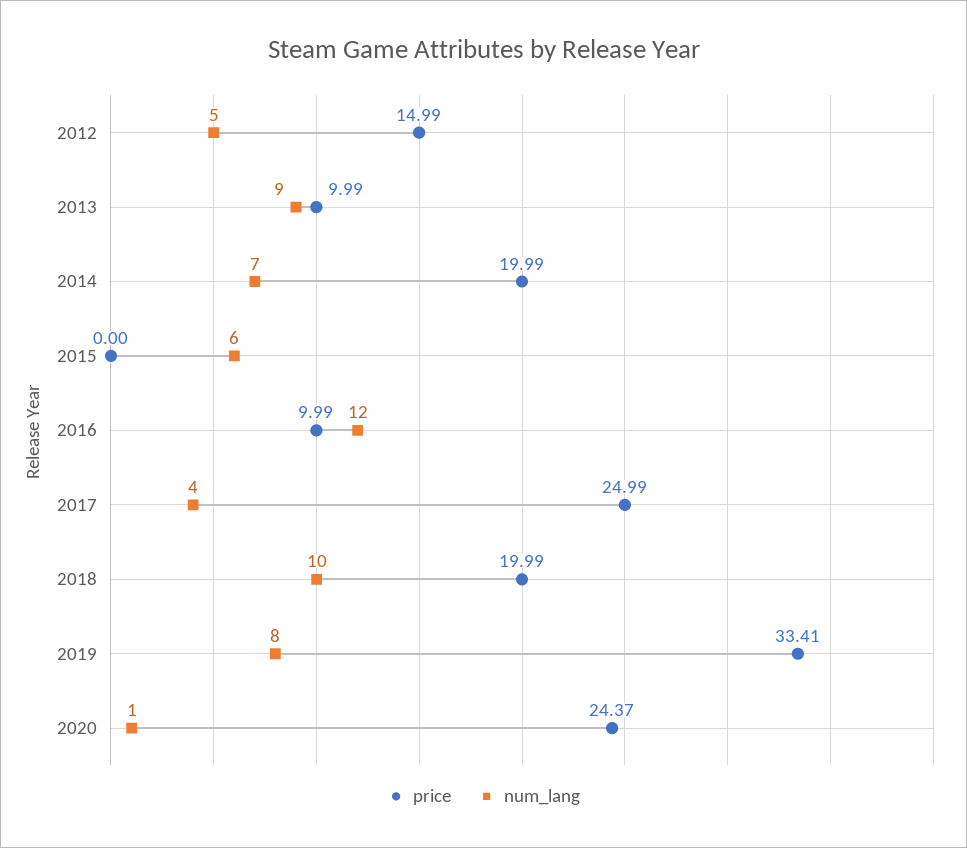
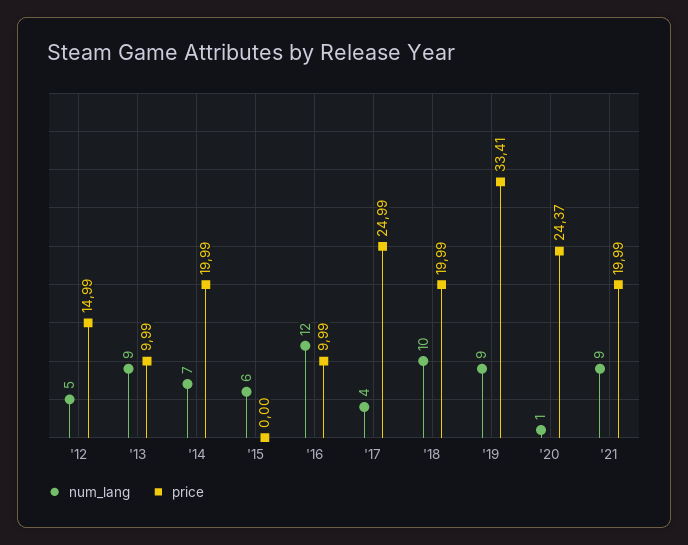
num_lang, 2019: 8 -> 9
num_lang, '21: none -> 9
price, '21: none -> 19.99

